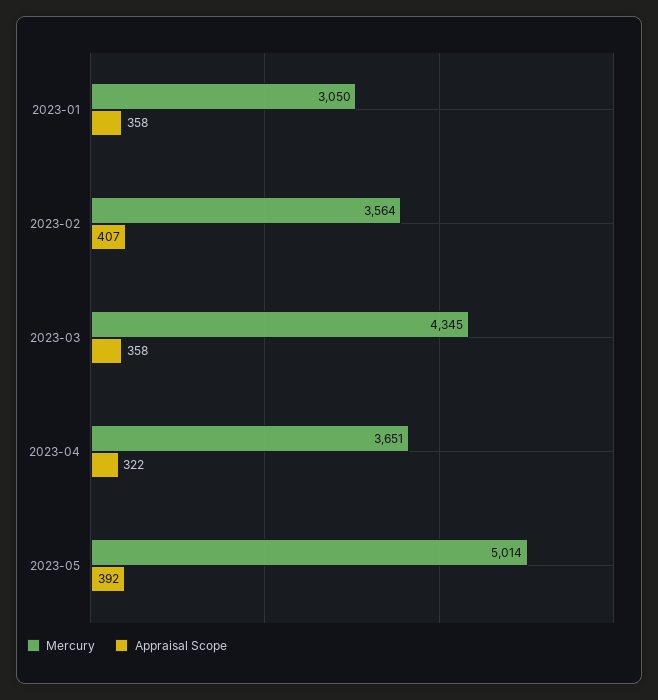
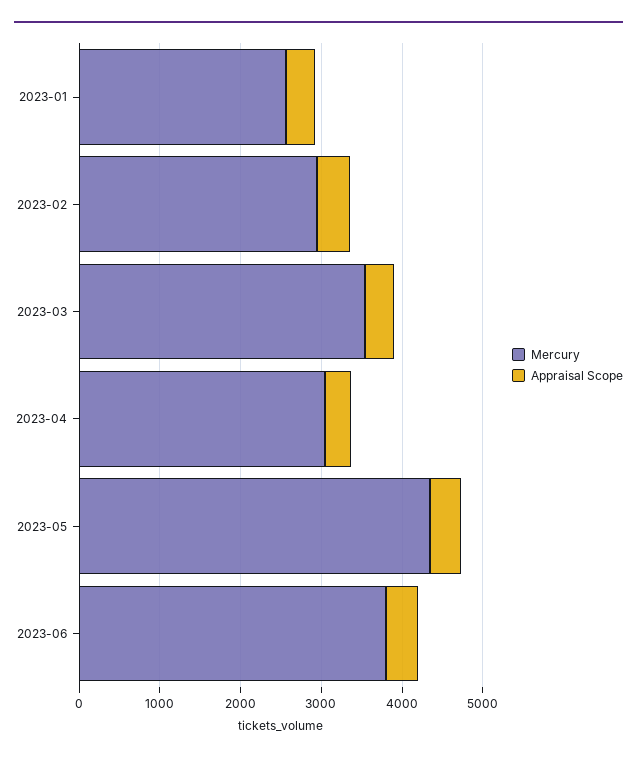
Mercury, 2023-01: 3050 -> 2600
Mercury, 2023-02: 3564 -> 3000
Mercury, 2023-03: 4345 -> 3600
Mercury, 2023-04: 3651 -> 3000
Mercury, 2023-05: 5014 -> 4400
Mercury, 2023-06: none -> 3800
Appraisal Scope, 2023-06: none -> 400

